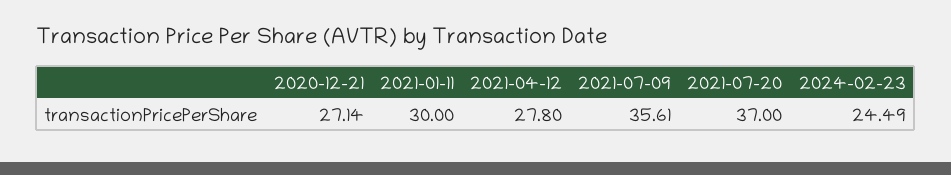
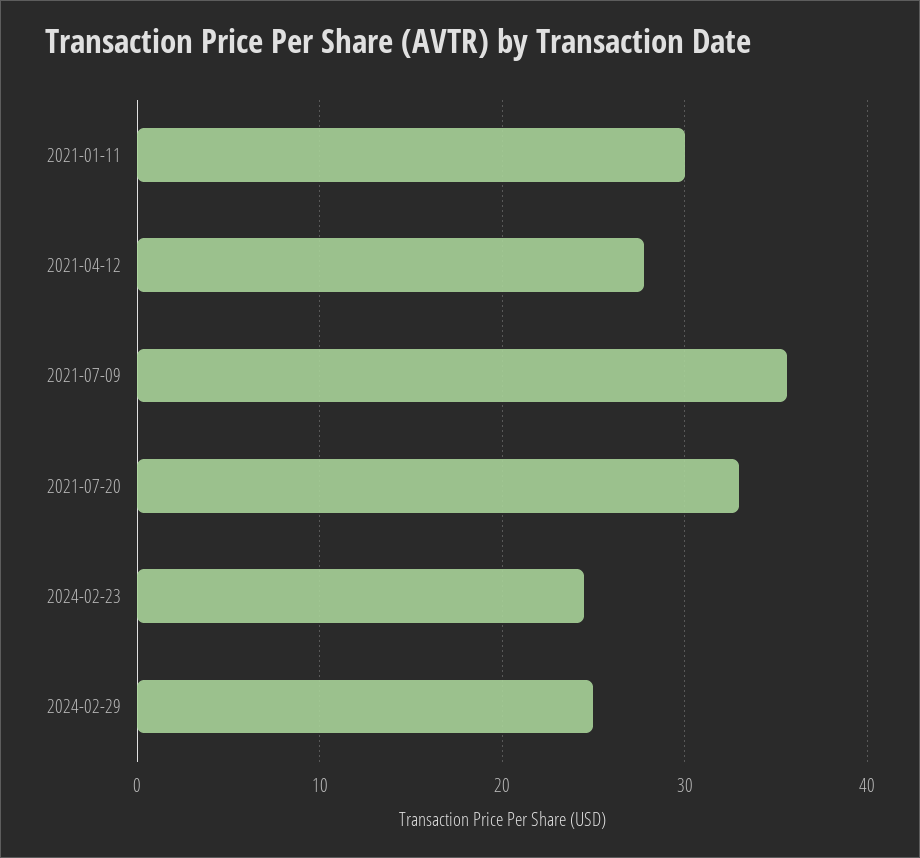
2020-12-21: 27.14 -> none
2021-07-20: 37 -> 33
2024-02-29: none -> 25

